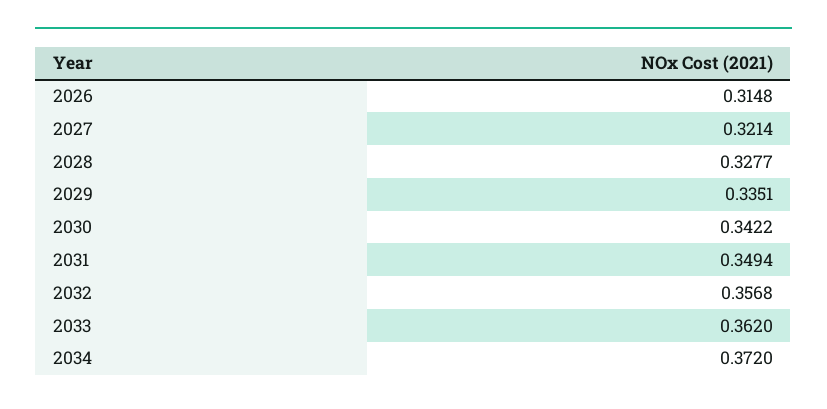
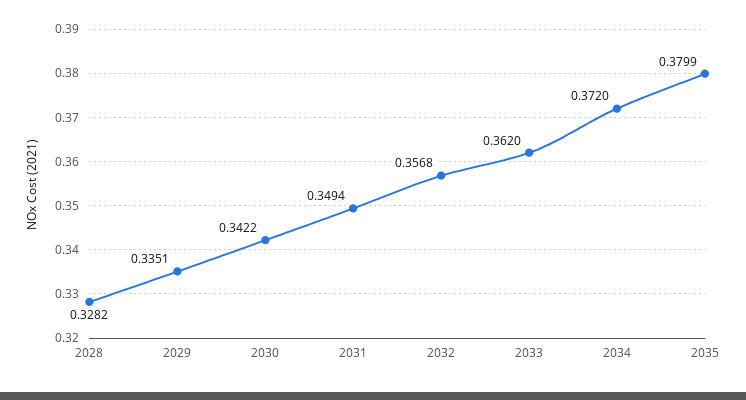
2026: 0.3148 -> none
2027: 0.3214 -> none
2028: 0.3277 -> 0.3282
2035: none -> 0.3799

